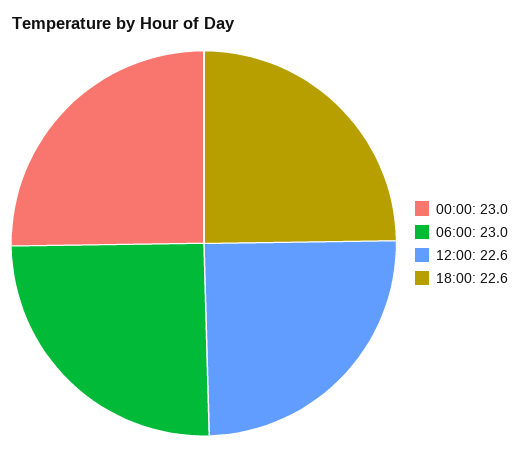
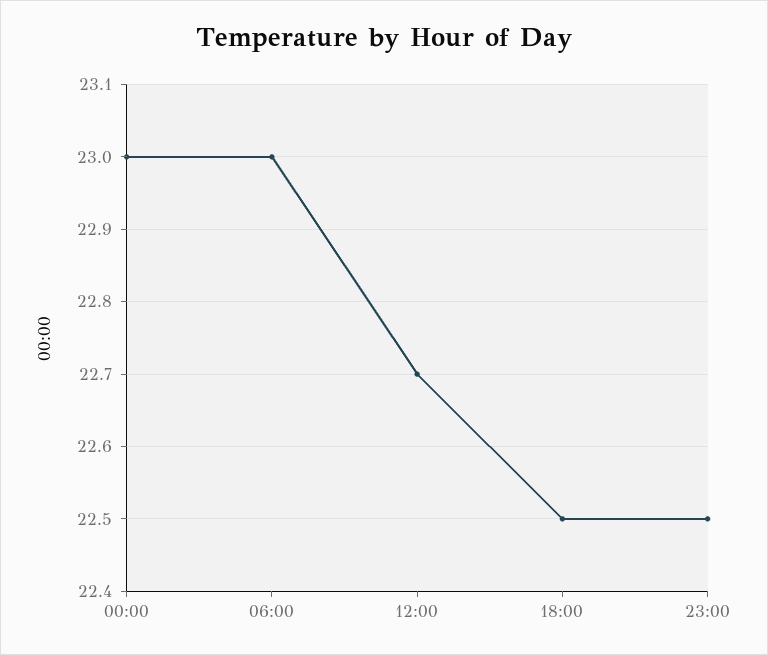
12:00: 22.6 -> 22.7
18:00: 22.6 -> 22.5
23:00: none -> 22.5

